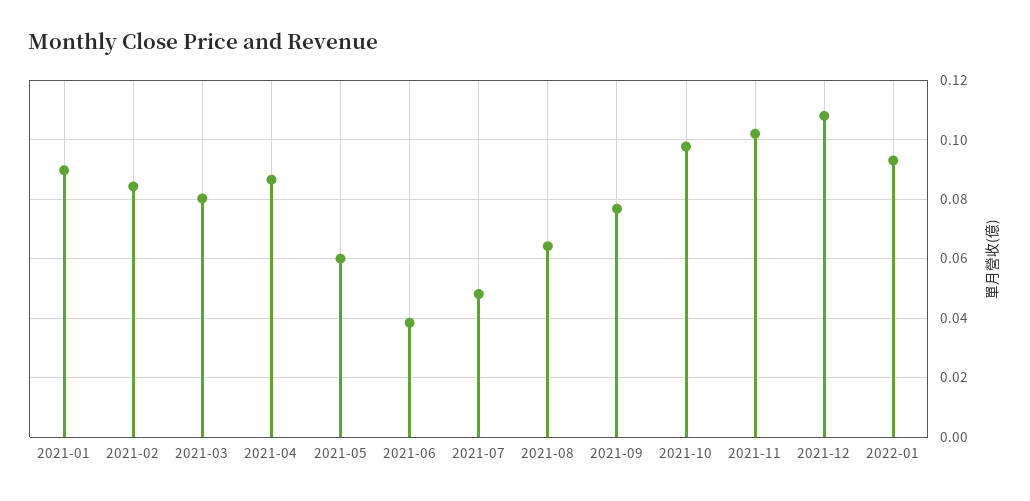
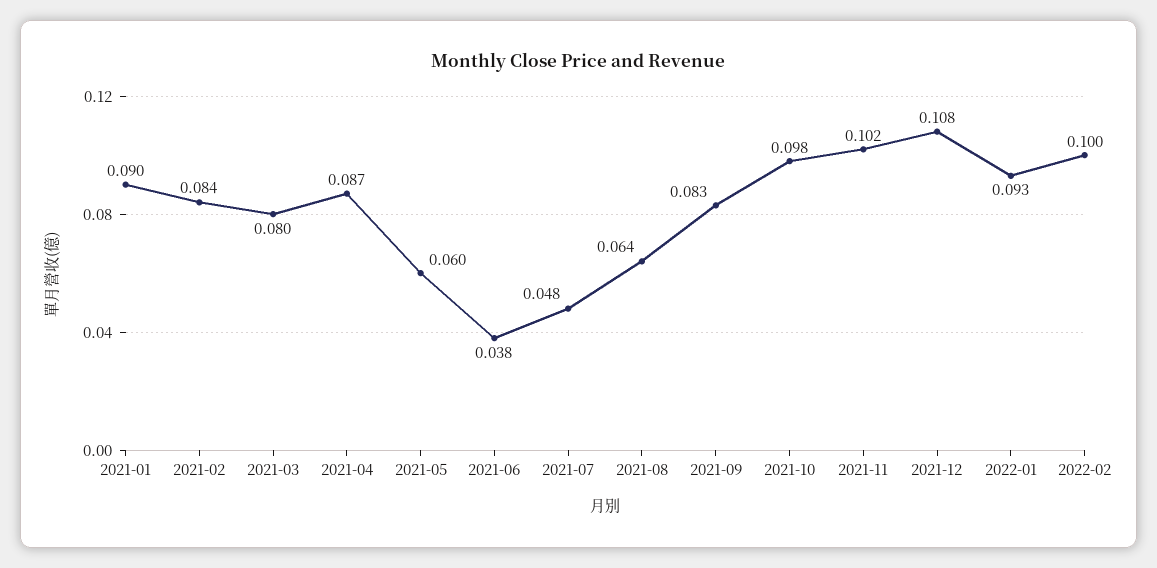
2021-09: 0.0775 -> 0.083
2022-02: none -> 0.1

